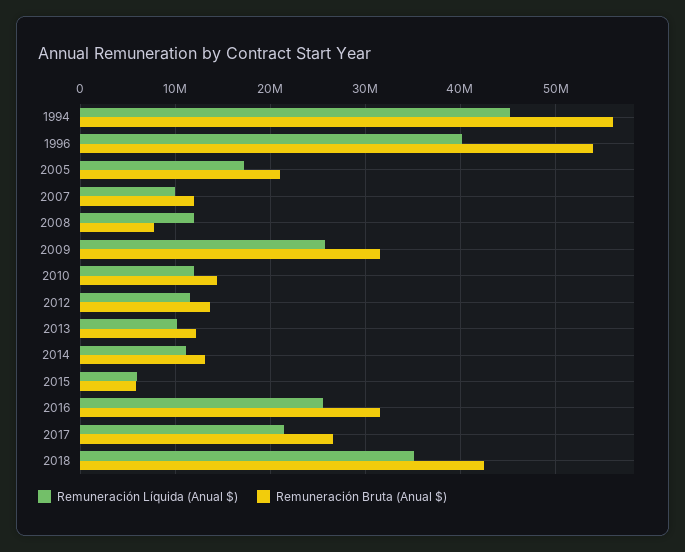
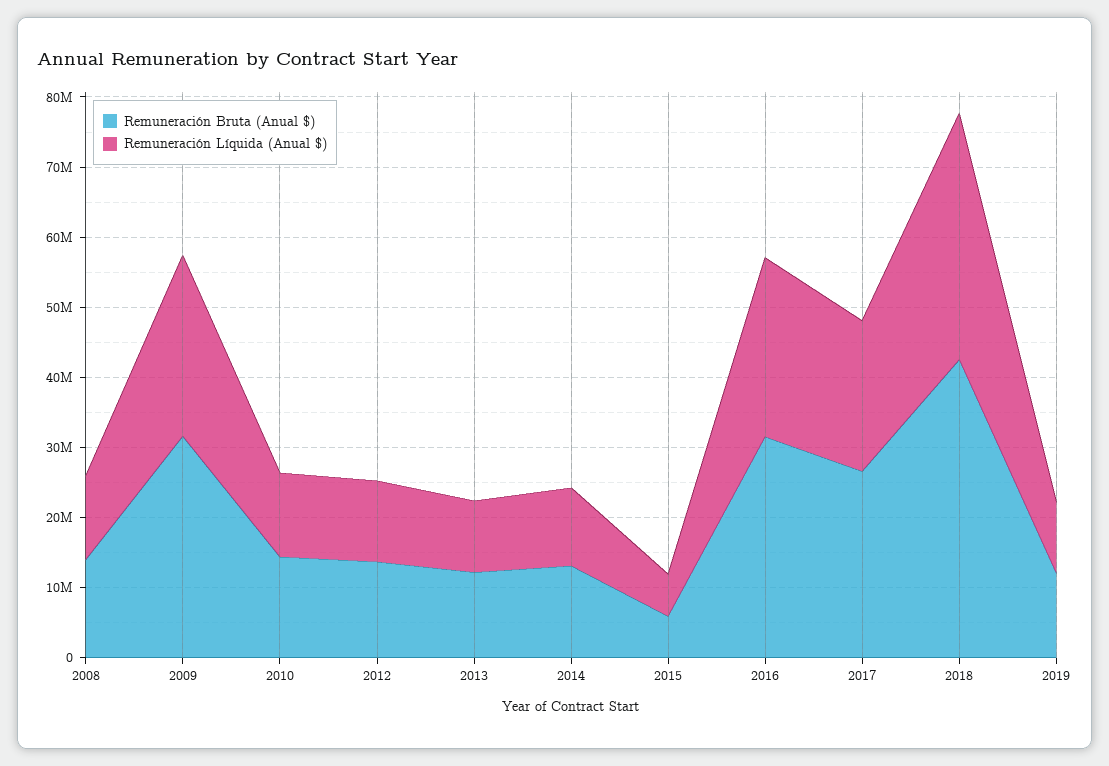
Remuneración Líquida (Anual $), 1994: 45000000 -> none
Remuneración Bruta (Anual $), 1994: 56000000 -> none
Remuneración Líquida (Anual $), 1996: 40000000 -> none
Remuneración Bruta (Anual $), 1996: 54000000 -> none
Remuneración Líquida (Anual $), 2005: 17000000 -> none
Remuneración Bruta (Anual $), 2005: 21000000 -> none
Remuneración Líquida (Anual $), 2007: 10000000 -> none
Remuneración Bruta (Anual $), 2007: 12000000 -> none
Remuneración Bruta (Anual $), 2008: 8000000 -> 14000000
Remuneración Bruta (Anual $), 2019: none -> 12000000
Remuneración Líquida (Anual $), 2019: none -> 10000000

